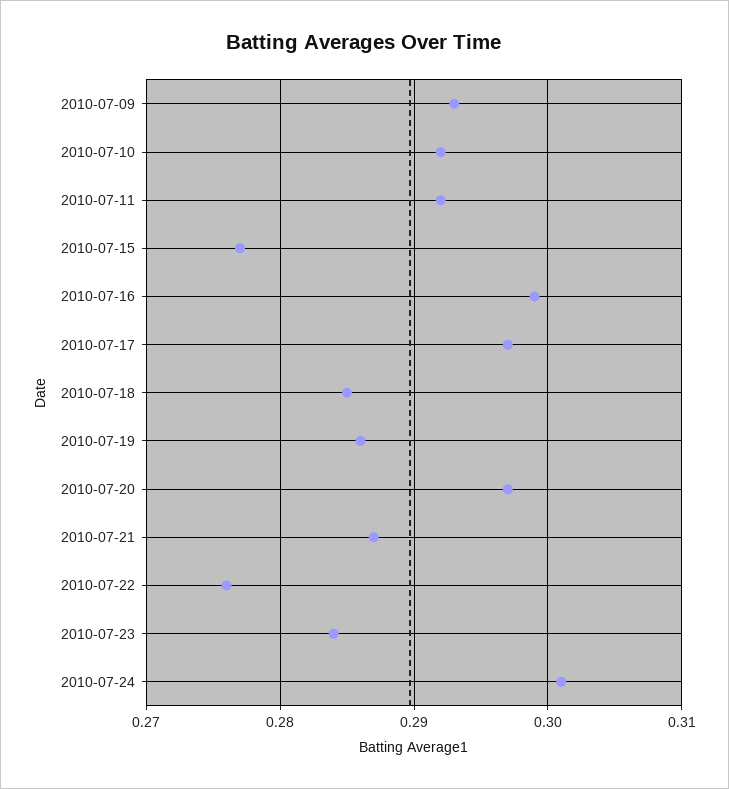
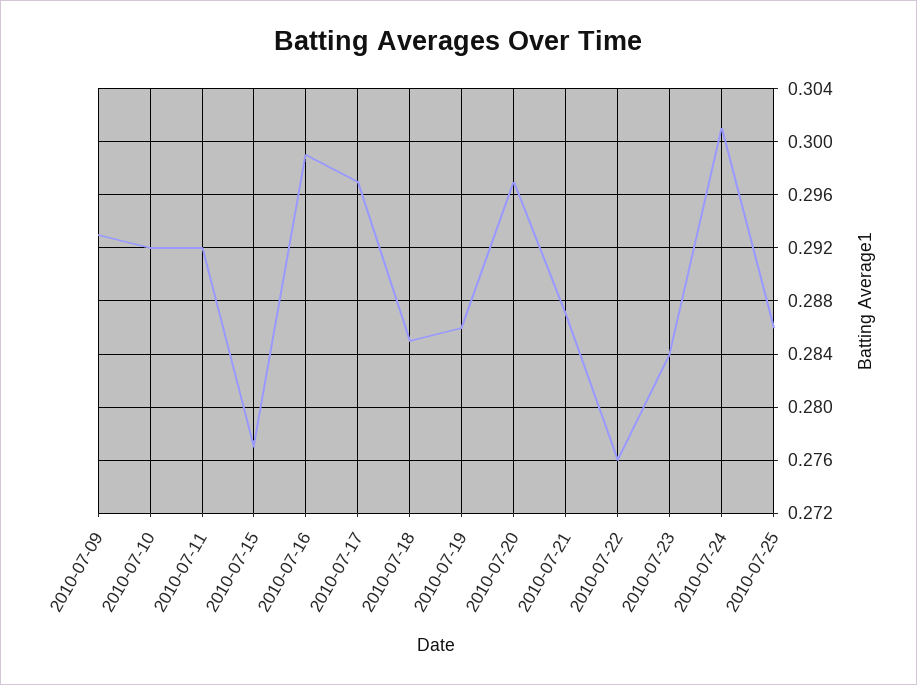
2010-07-25: none -> 0.286

